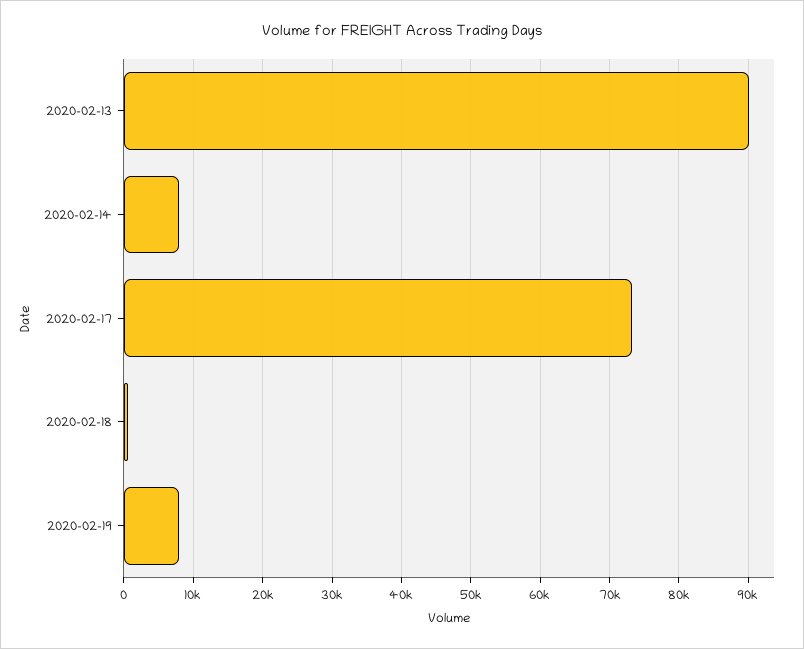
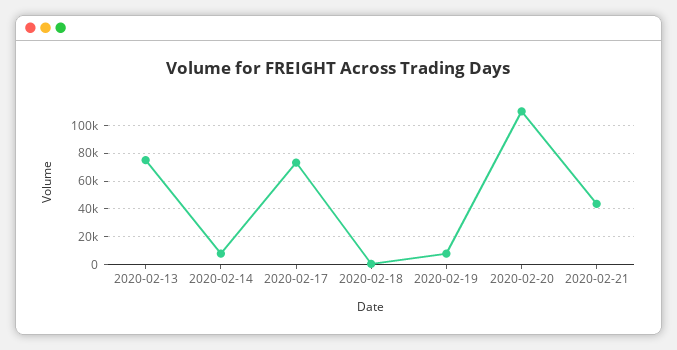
2020-02-13: 90000 -> 75000
2020-02-20: none -> 110000
2020-02-21: none -> 45000

